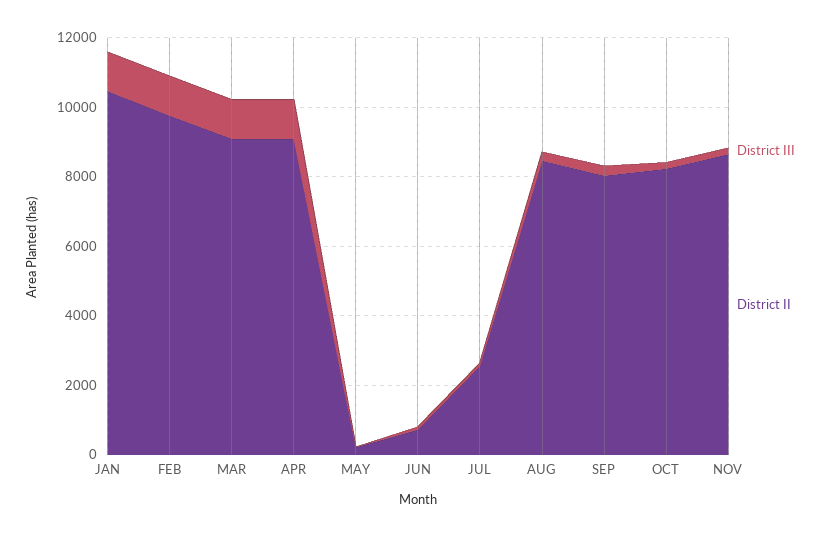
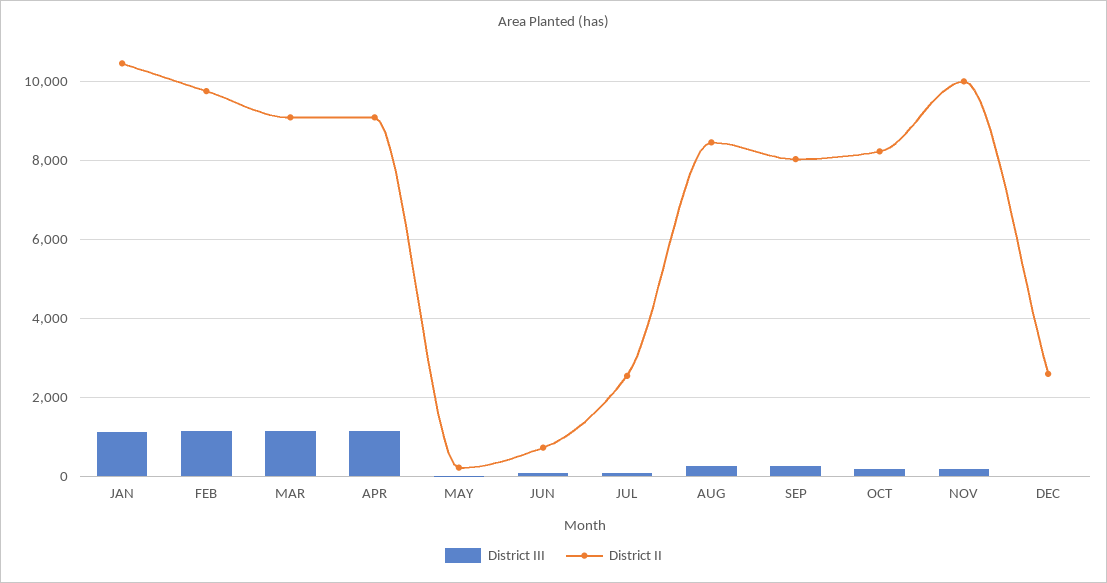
District II, NOV: 8500 -> 10000
District III, DEC: none -> 0
District II, DEC: none -> 2600

